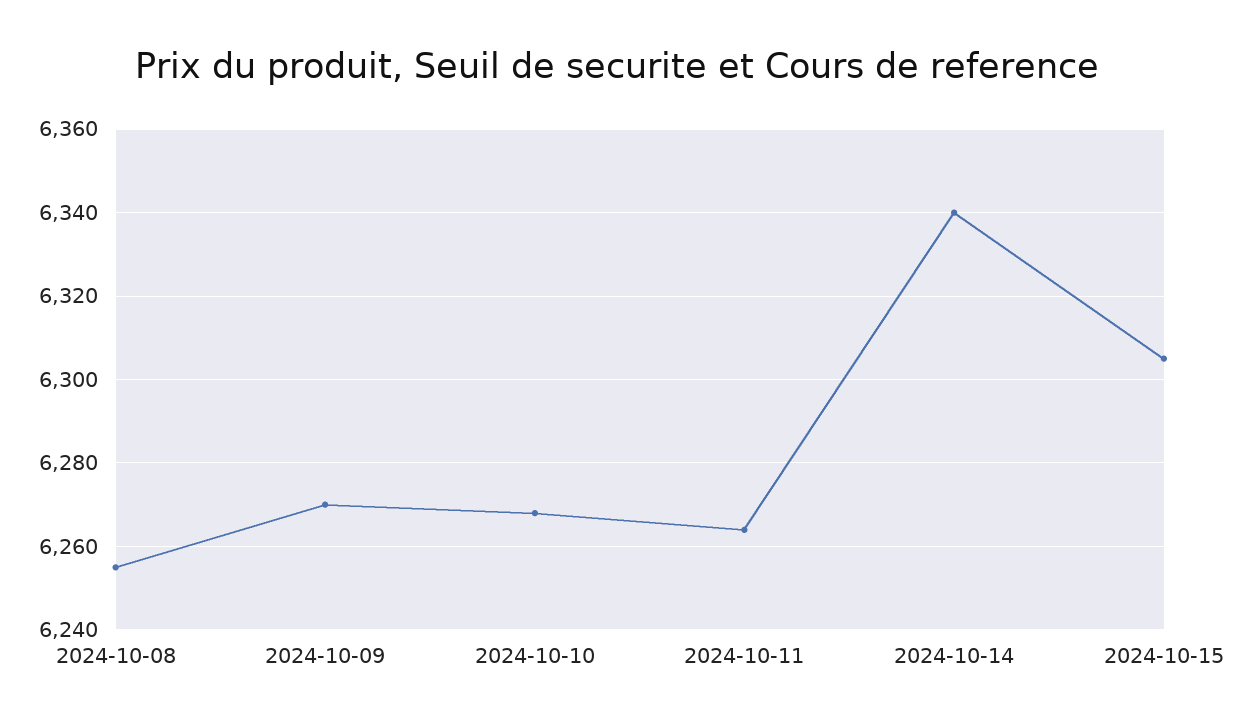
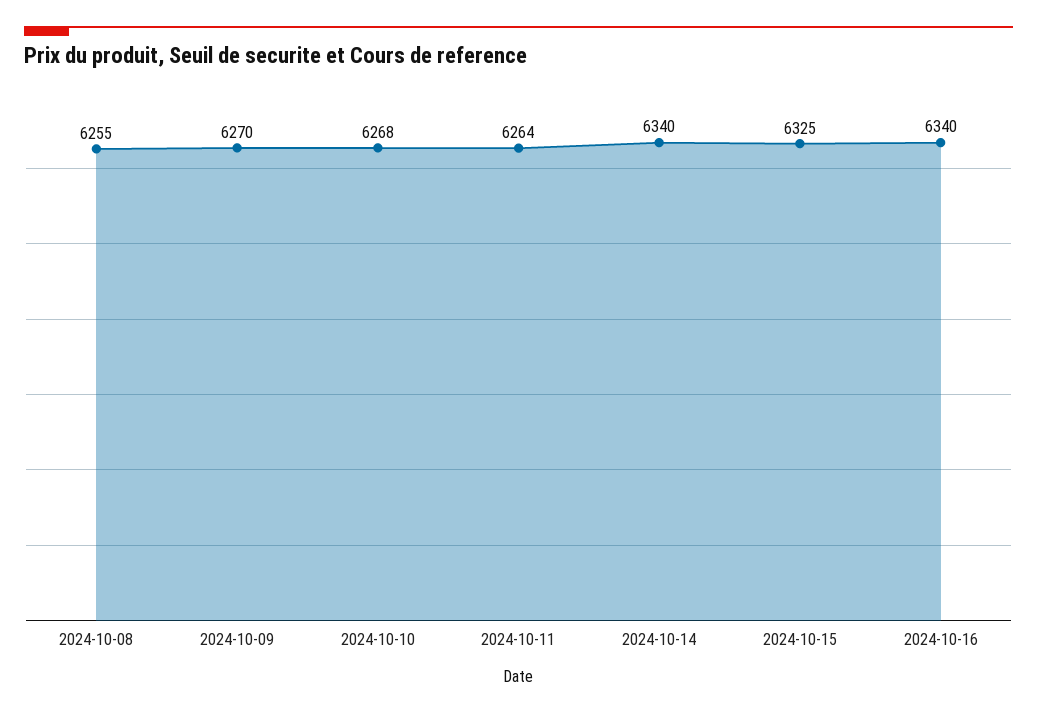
2024-10-15: 6305 -> 6325
2024-10-16: none -> 6340

